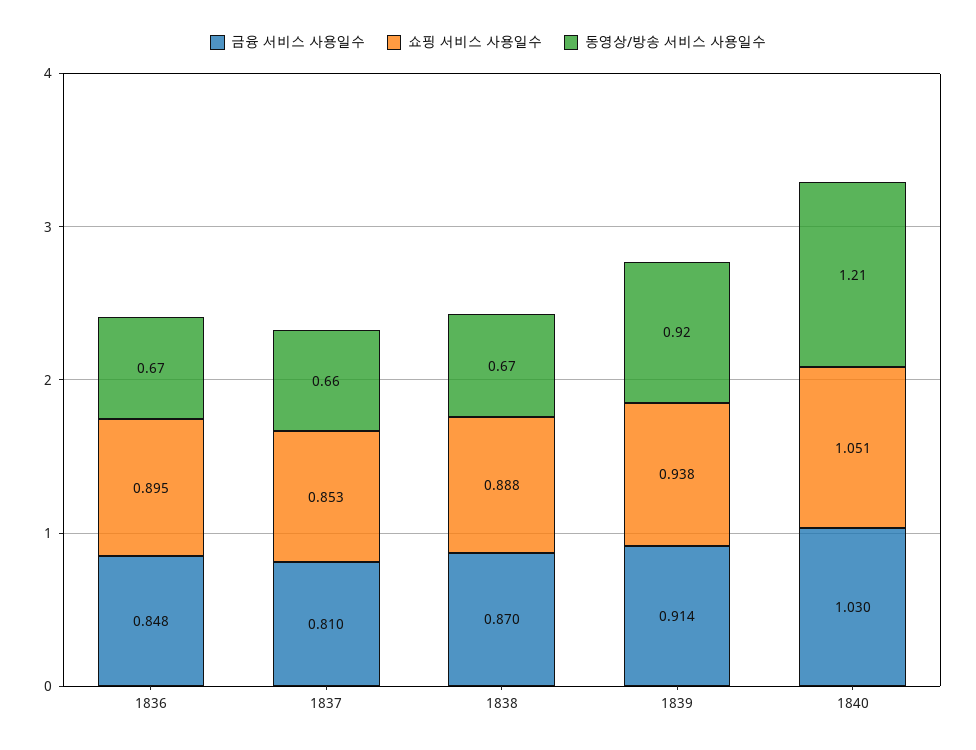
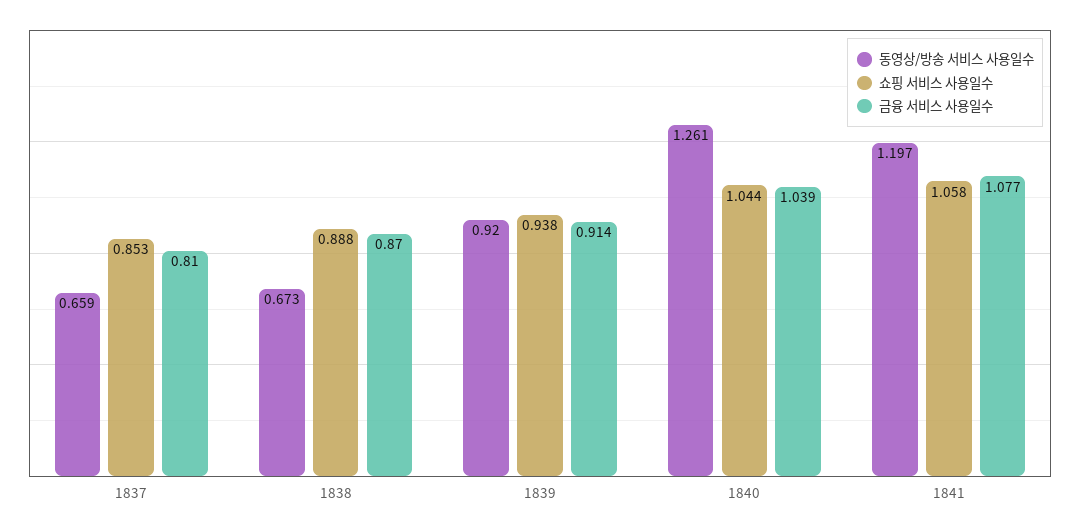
금융 서비스 사용일수, 1836: 0.848 -> none
쇼핑 서비스 사용일수, 1836: 0.895 -> none
동영상/방송 서비스 사용일수, 1836: 0.67 -> none
금융 서비스 사용일수, 1840: 1.03 -> 1.039
쇼핑 서비스 사용일수, 1840: 1.051 -> 1.044
동영상/방송 서비스 사용일수, 1840: 1.21 -> 1.261
동영상/방송 서비스 사용일수, 1841: none -> 1.197
쇼핑 서비스 사용일수, 1841: none -> 1.058
금융 서비스 사용일수, 1841: none -> 1.077

